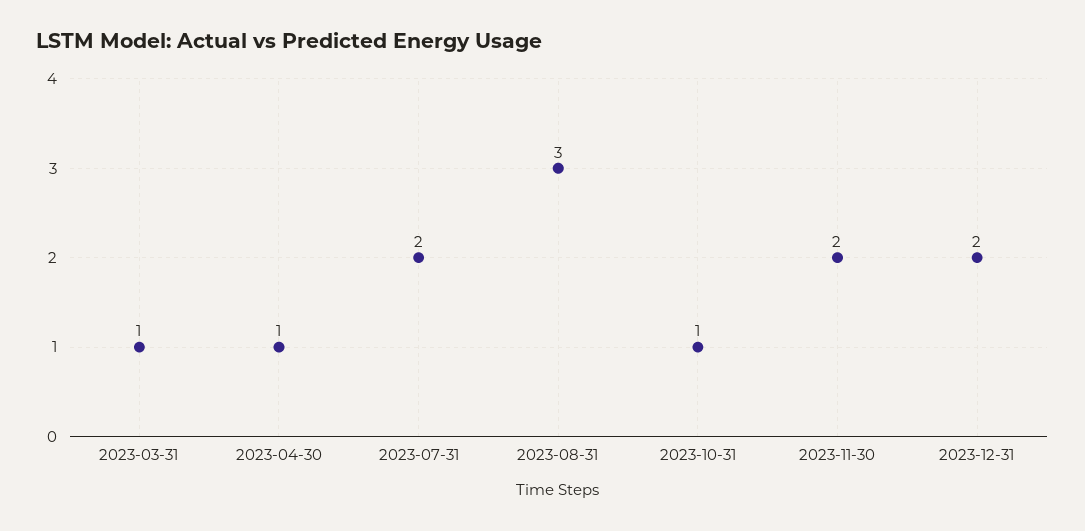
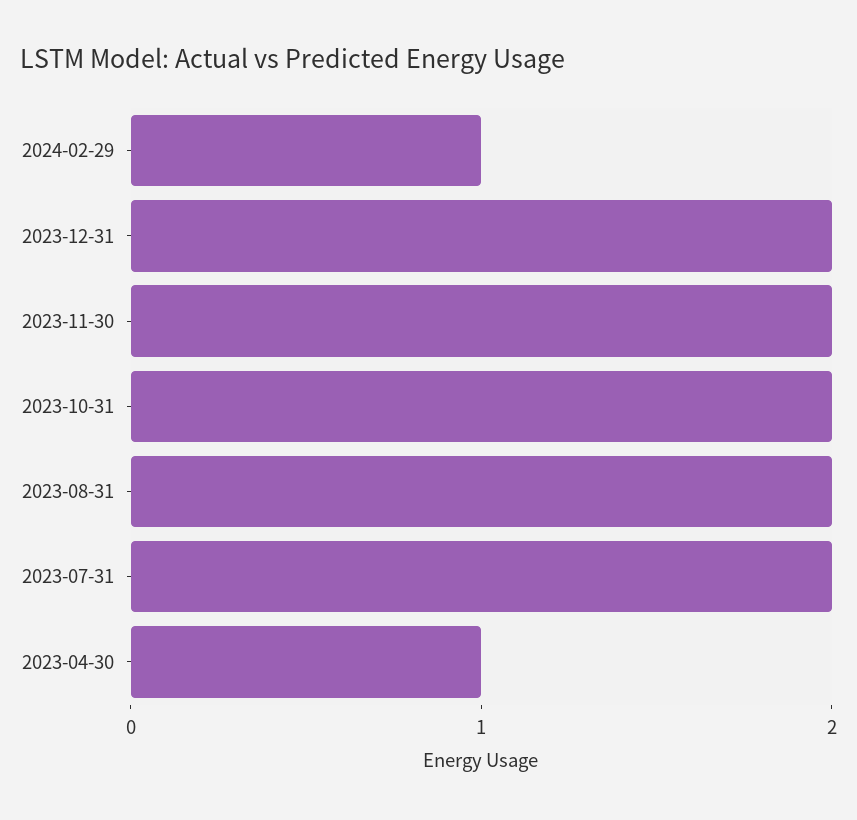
2023-03-31: 1 -> none
2023-08-31: 3 -> 2
2023-10-31: 1 -> 2
2024-02-29: none -> 1

